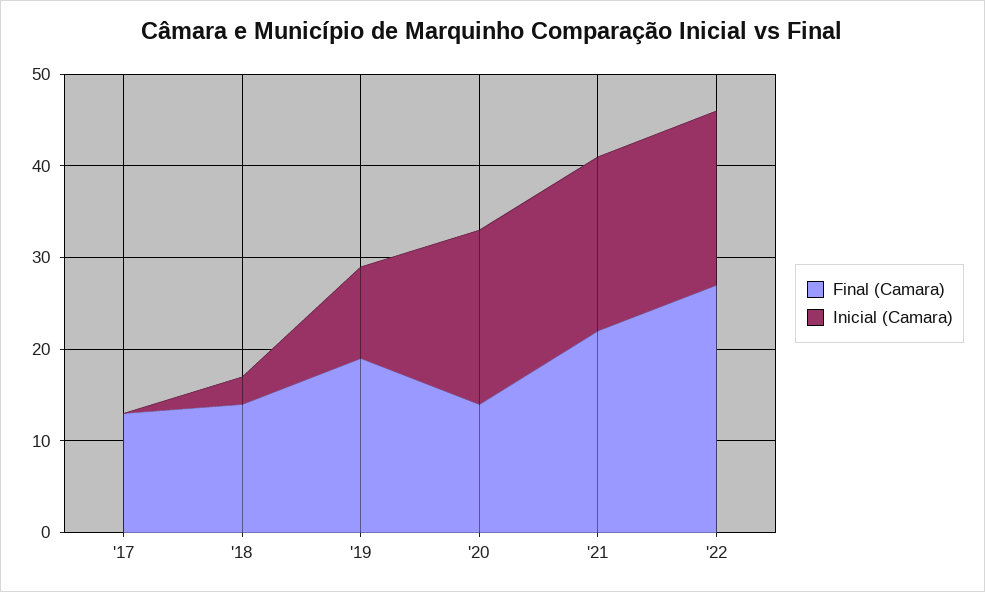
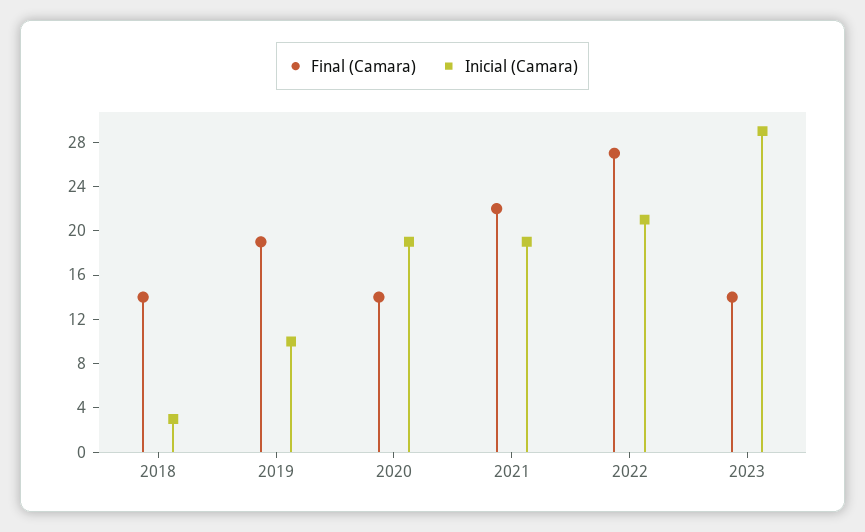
Final (Camara), '17: 13 -> none
Inicial (Camara), '17: 0 -> none
Inicial (Camara), '22: 19 -> 21
Final (Camara), 2023: none -> 14
Inicial (Camara), 2023: none -> 29

